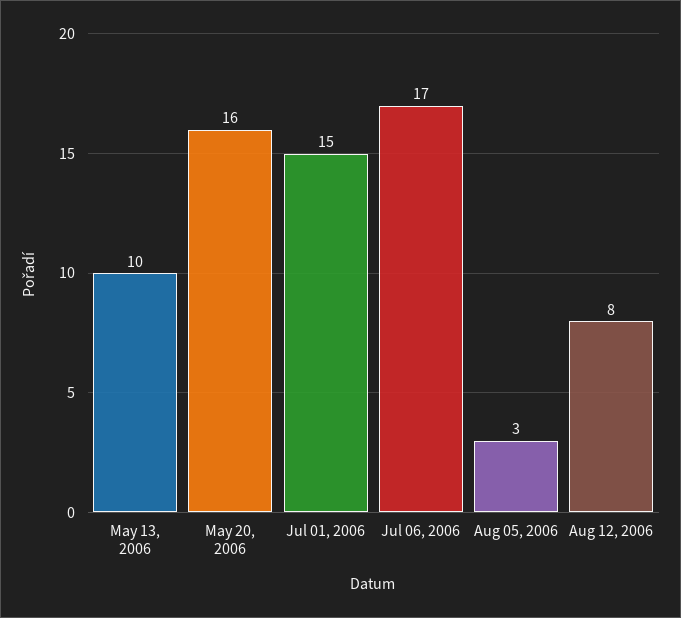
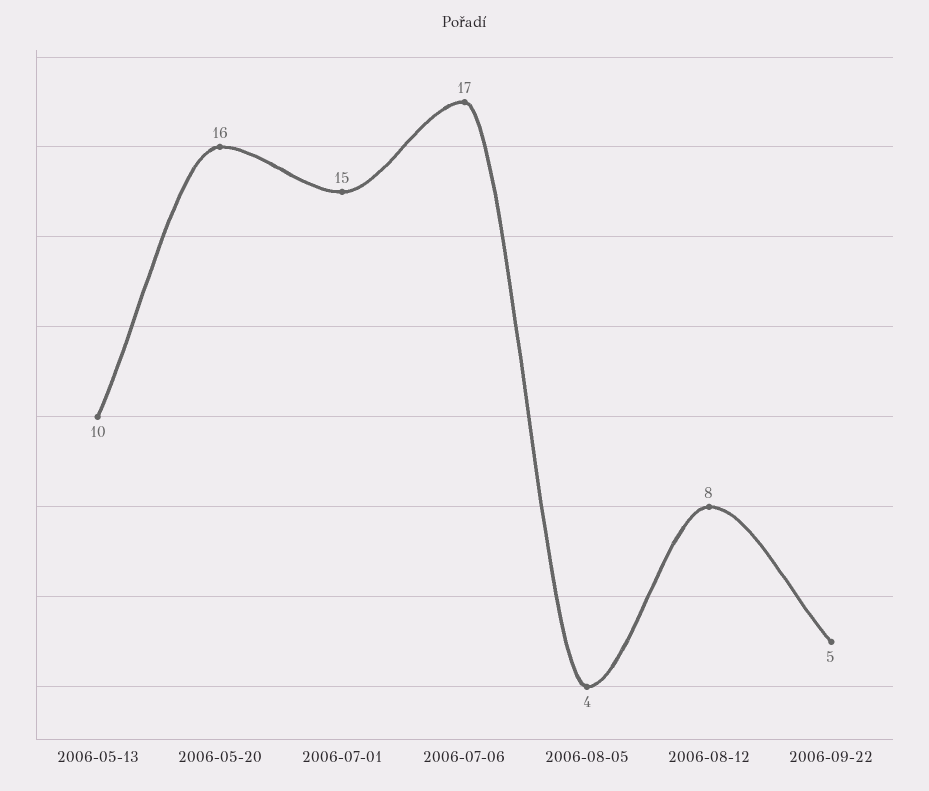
Aug 05, 2006: 3 -> 4
2006-09-22: none -> 5

